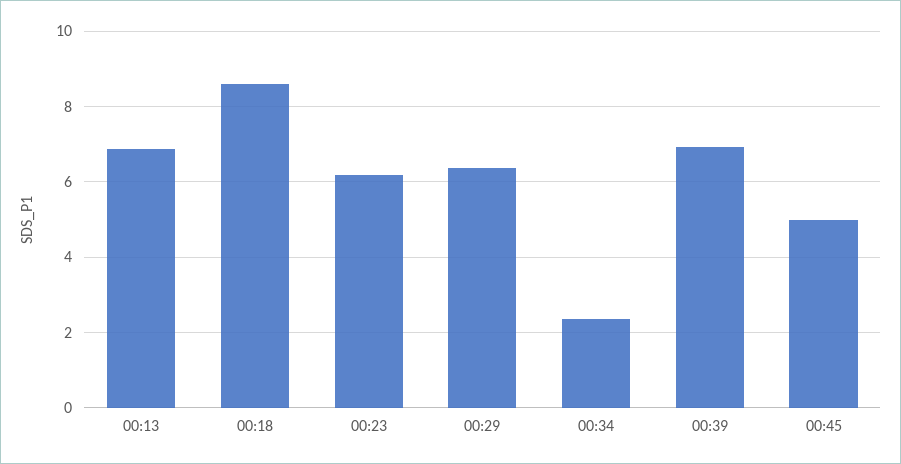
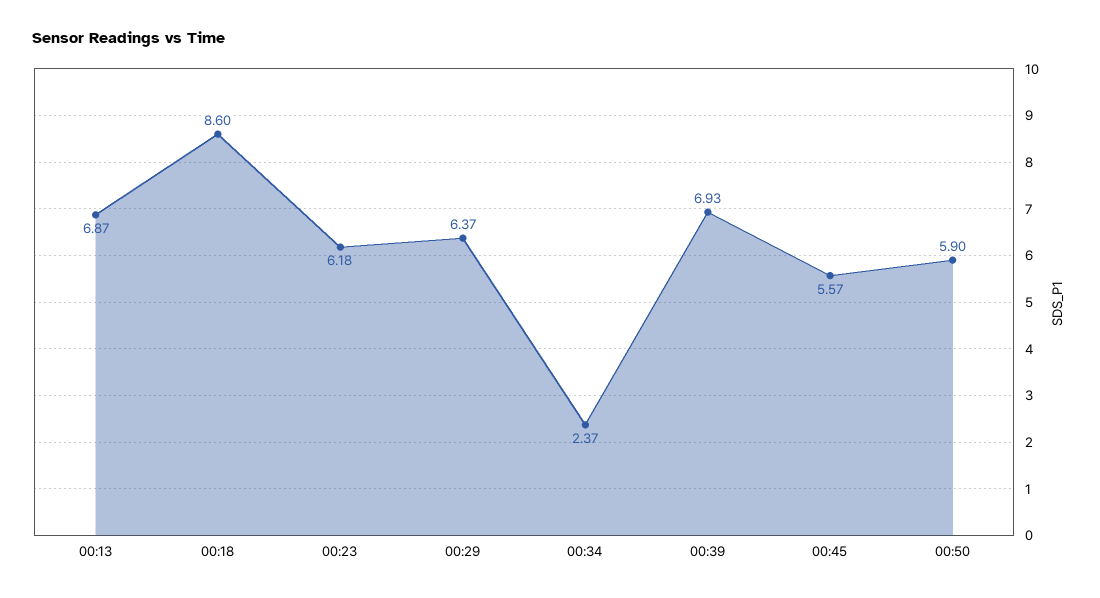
00:45: 5 -> 5.57
00:50: none -> 5.9

